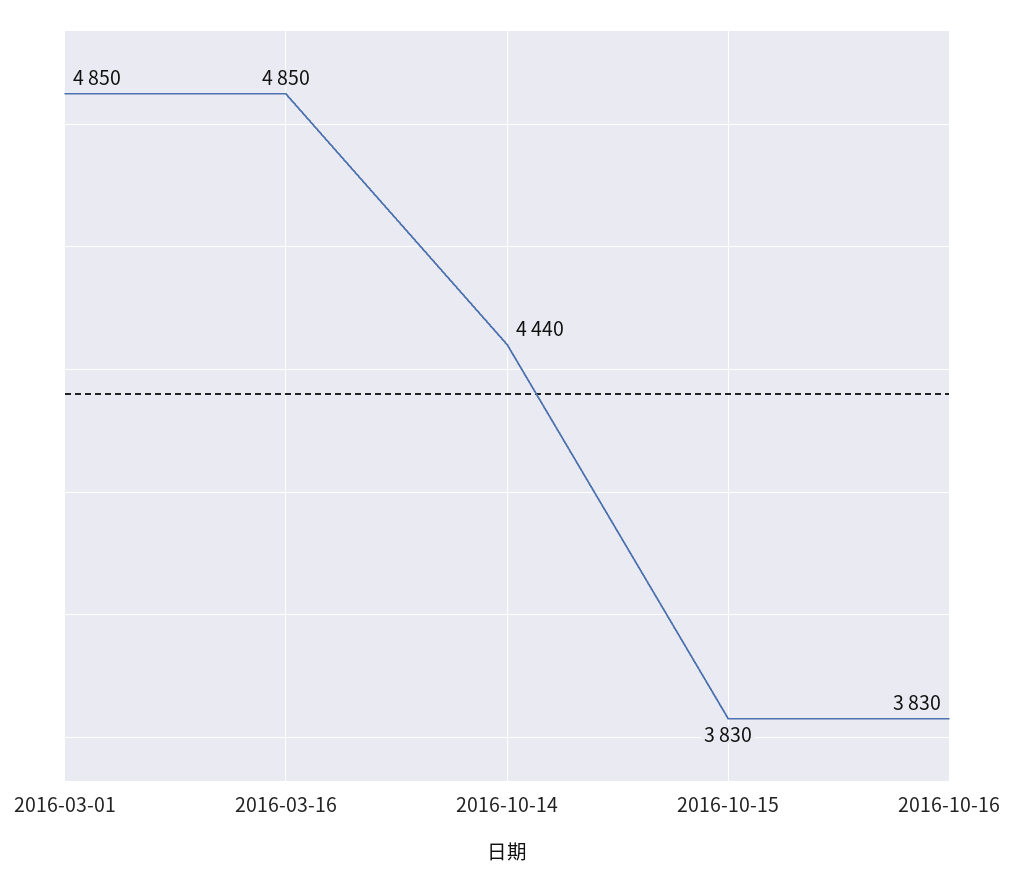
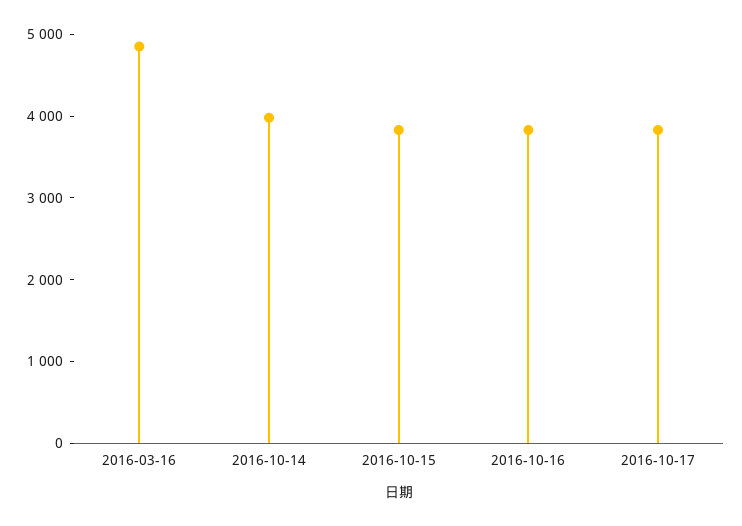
2016-03-01: 4850 -> none
2016-10-14: 4440 -> 4000
2016-10-17: none -> 3800

